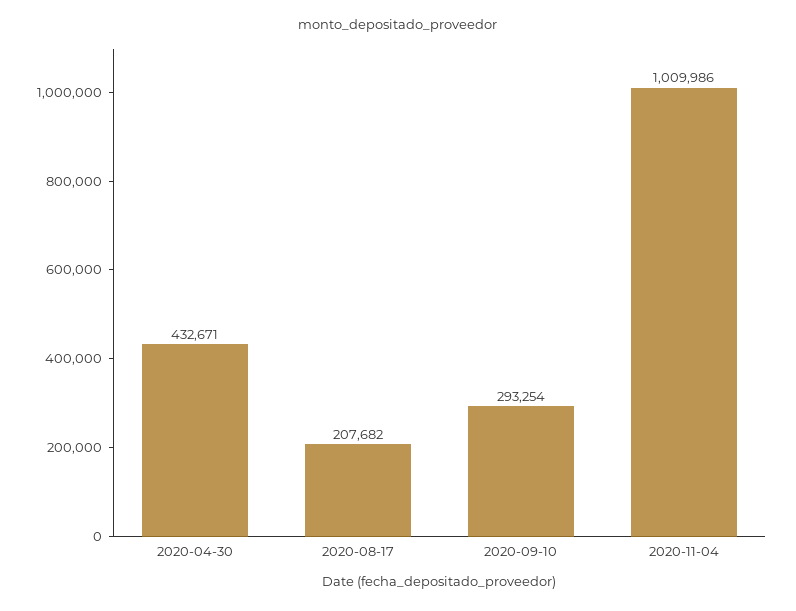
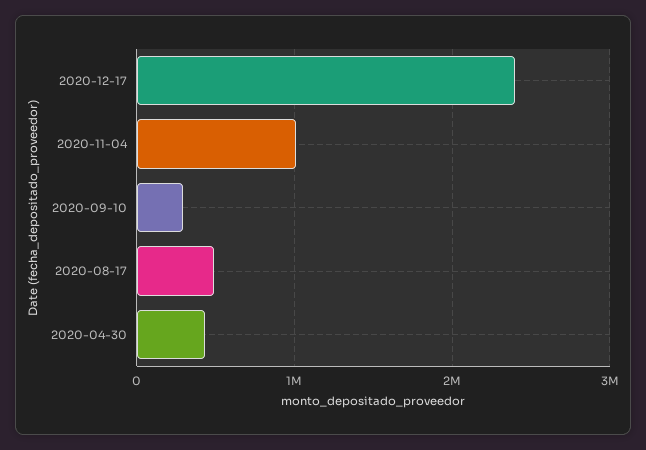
2020-08-17: 207682 -> 500000
2020-12-17: none -> 2400000

